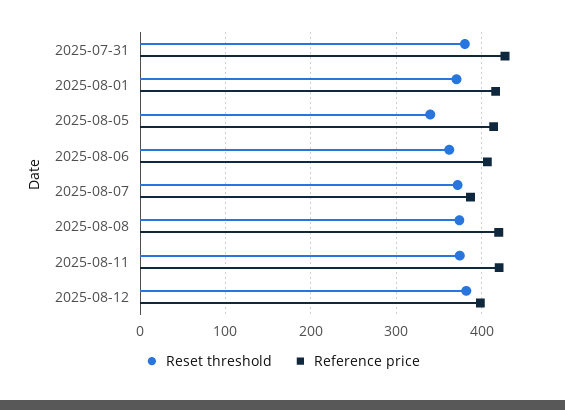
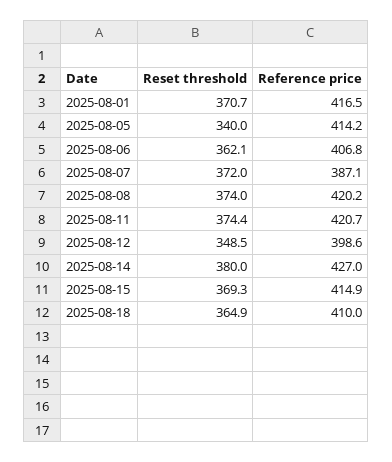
Reset threshold, 2025-07-31: 380 -> none
Reference price, 2025-07-31: 430 -> none
Reset threshold, 2025-08-12: 380 -> 348.5
Reset threshold, 2025-08-14: none -> 380
Reference price, 2025-08-14: none -> 427
Reset threshold, 2025-08-15: none -> 369.3
Reference price, 2025-08-15: none -> 414.9
Reset threshold, 2025-08-18: none -> 364.9
Reference price, 2025-08-18: none -> 410

